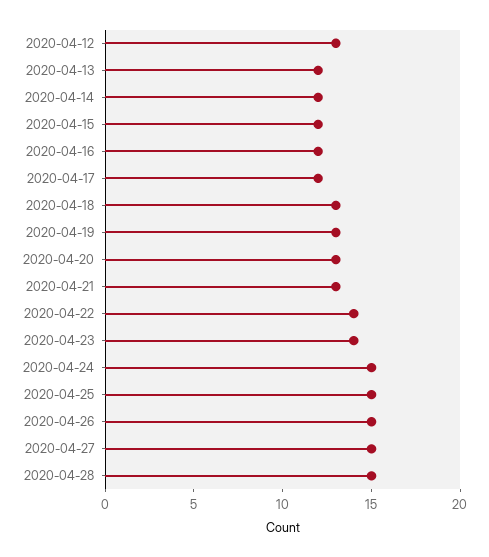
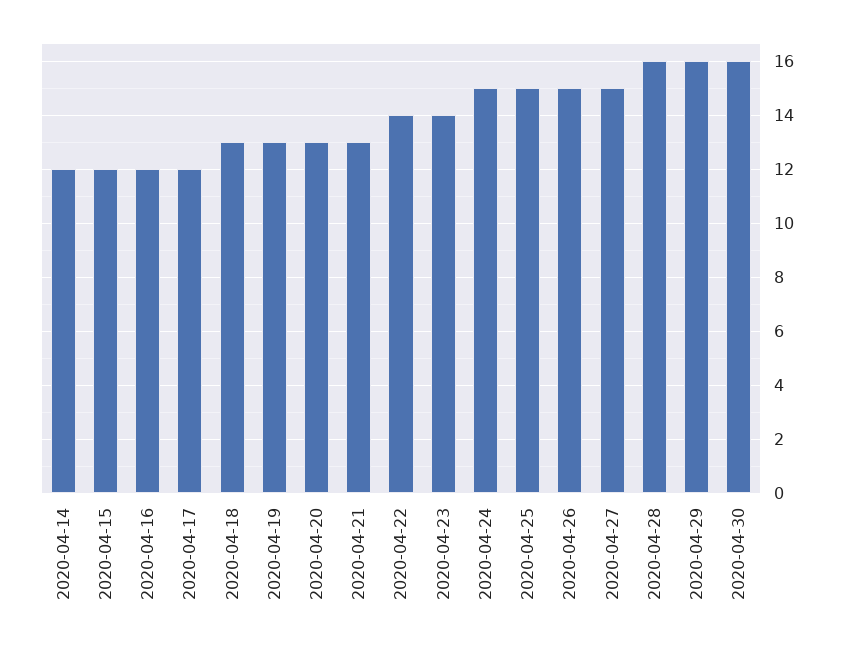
2020-04-12: 13 -> none
2020-04-13: 12 -> none
2020-04-28: 15 -> 16
2020-04-29: none -> 16
2020-04-30: none -> 16

